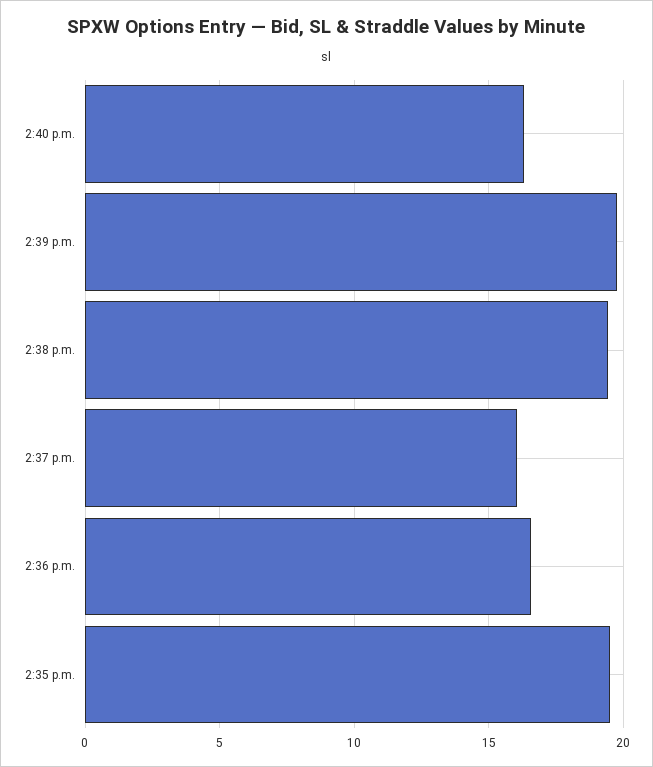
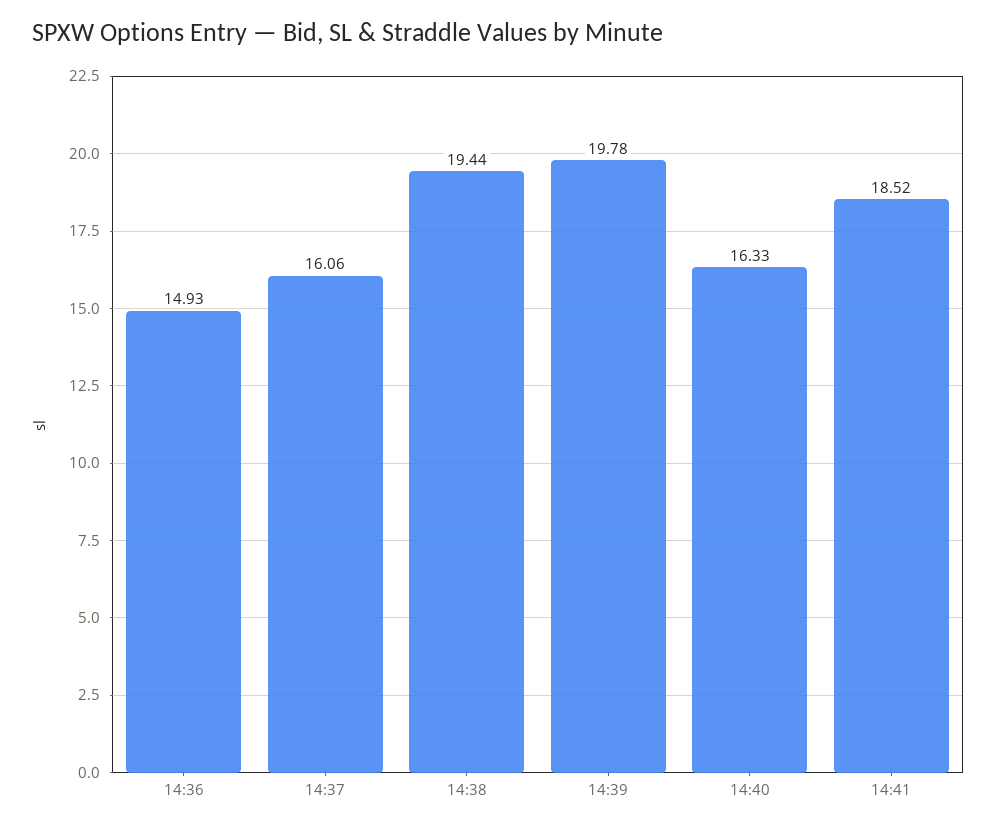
2:36 p.m.: 16.5 -> 14.93
2:35 p.m.: 19.5 -> none
14:41: none -> 18.52

